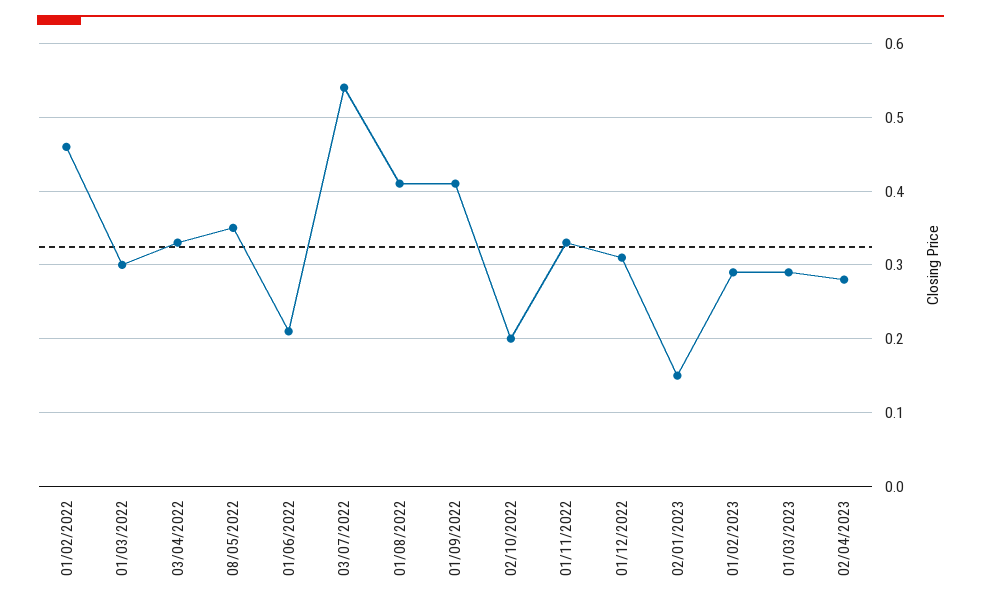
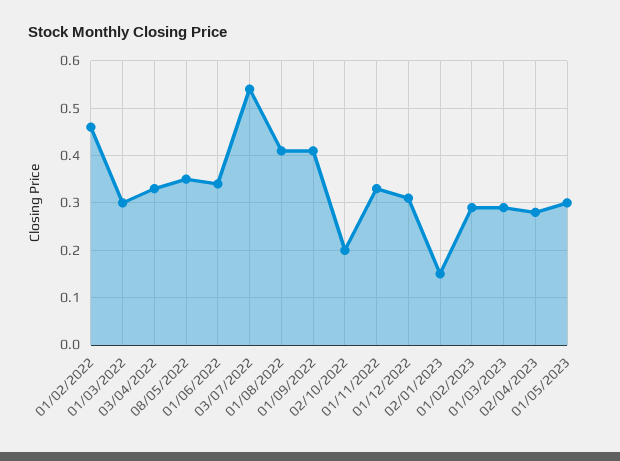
01/06/2022: 0.21 -> 0.35
01/05/2023: none -> 0.3

